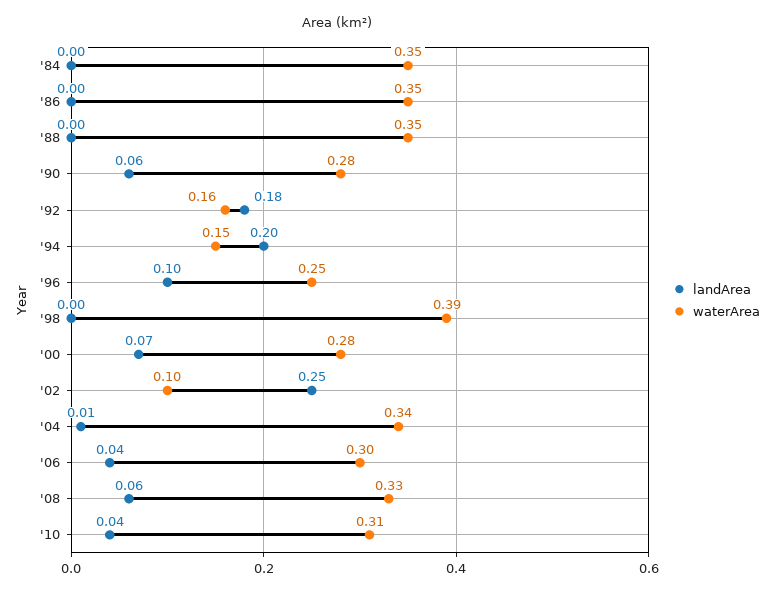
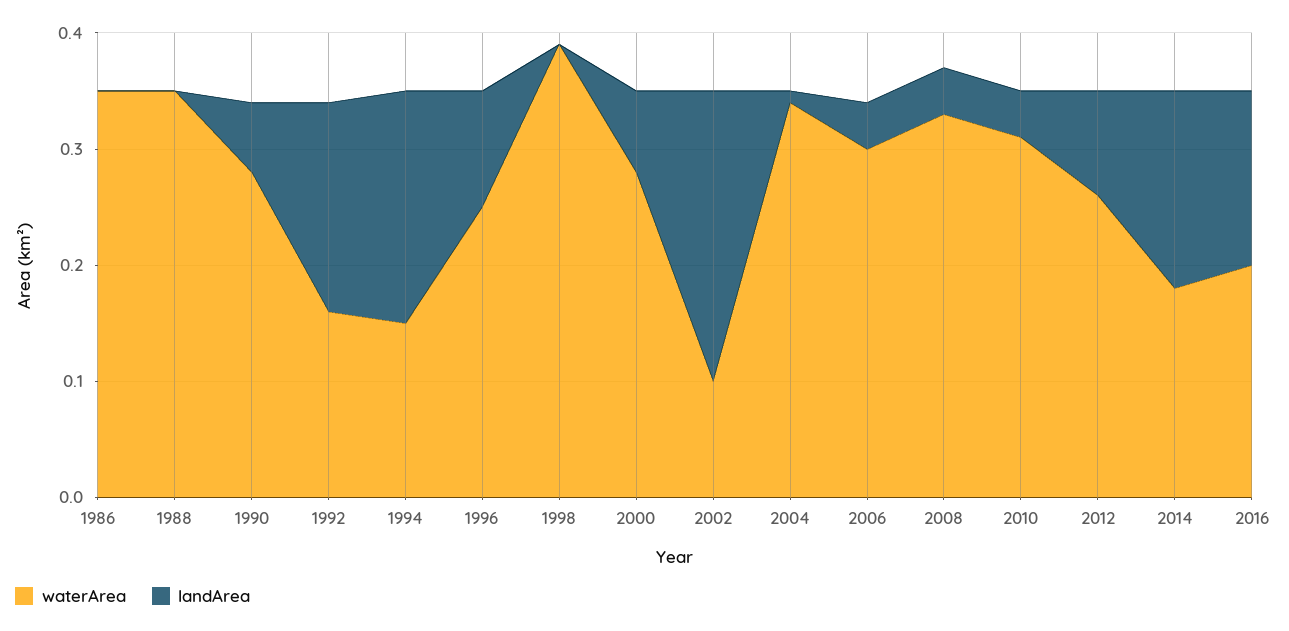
landArea, '84: 0 -> none
waterArea, '84: 0.35 -> none
landArea, '08: 0.06 -> 0.04
waterArea, 2012: none -> 0.26
landArea, 2012: none -> 0.09
waterArea, 2014: none -> 0.18
landArea, 2014: none -> 0.17
waterArea, 2016: none -> 0.2
landArea, 2016: none -> 0.15

